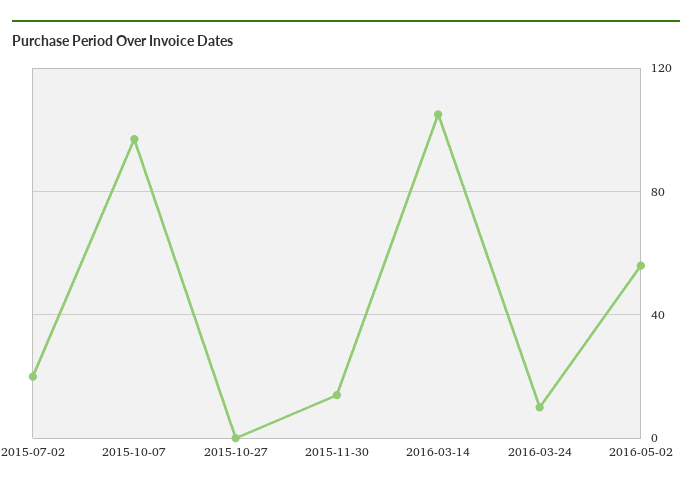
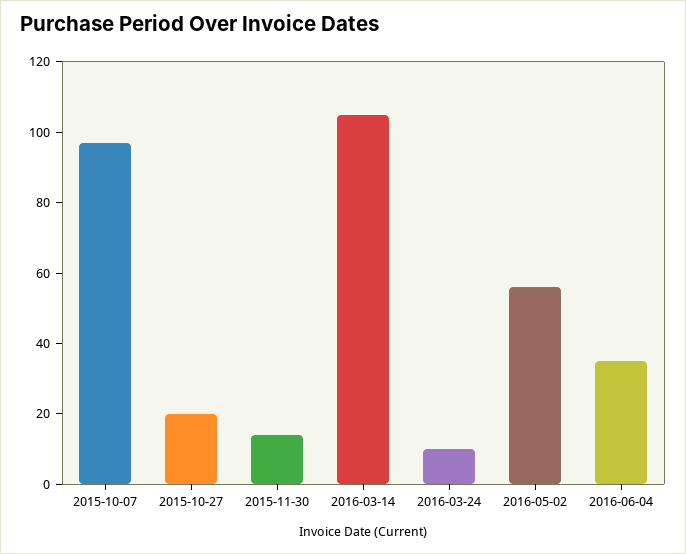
2015-07-02: 20 -> none
2015-10-27: 0 -> 20
2016-06-04: none -> 35

